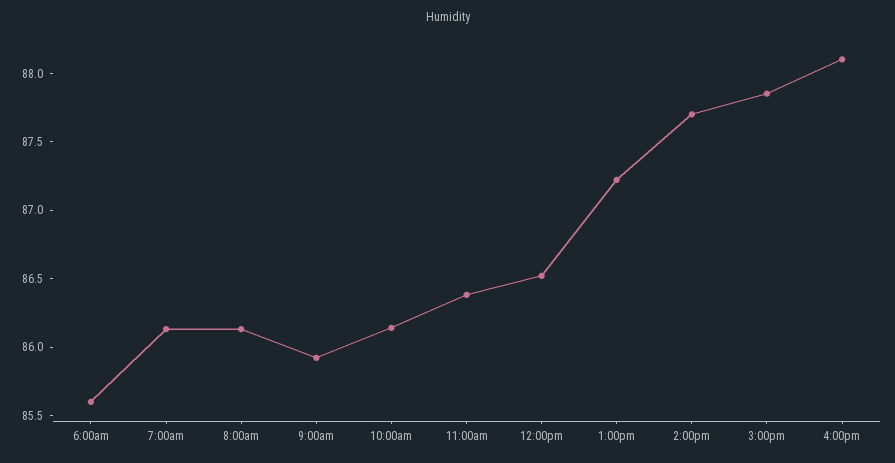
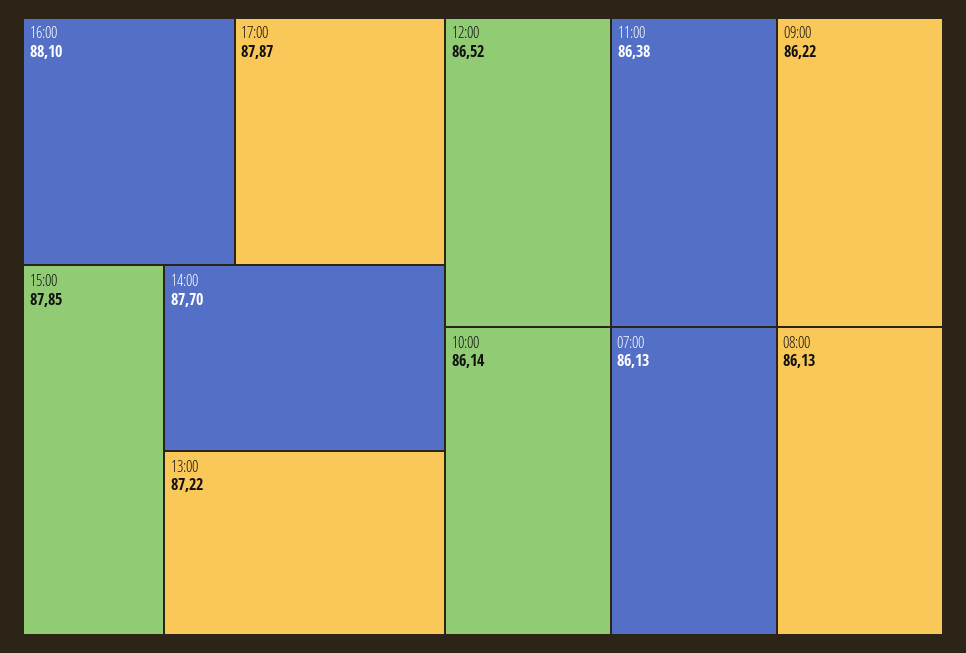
6:00am: 85.6 -> none
9:00am: 85.9 -> 86.22
17:00: none -> 87.87

